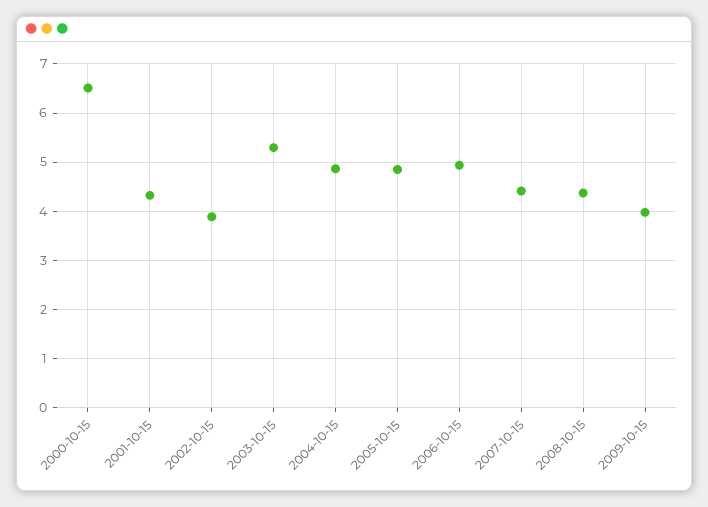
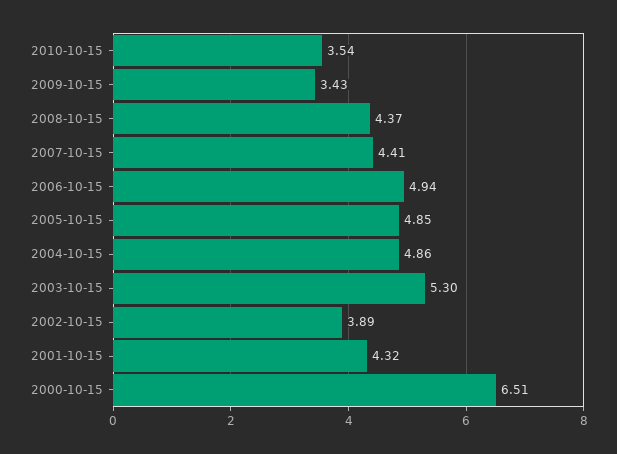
2009-10-15: 4 -> 3.43
2010-10-15: none -> 3.54

